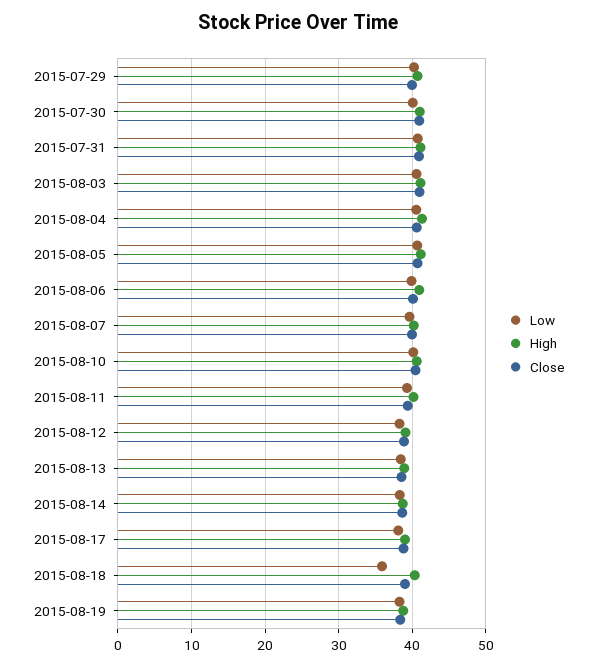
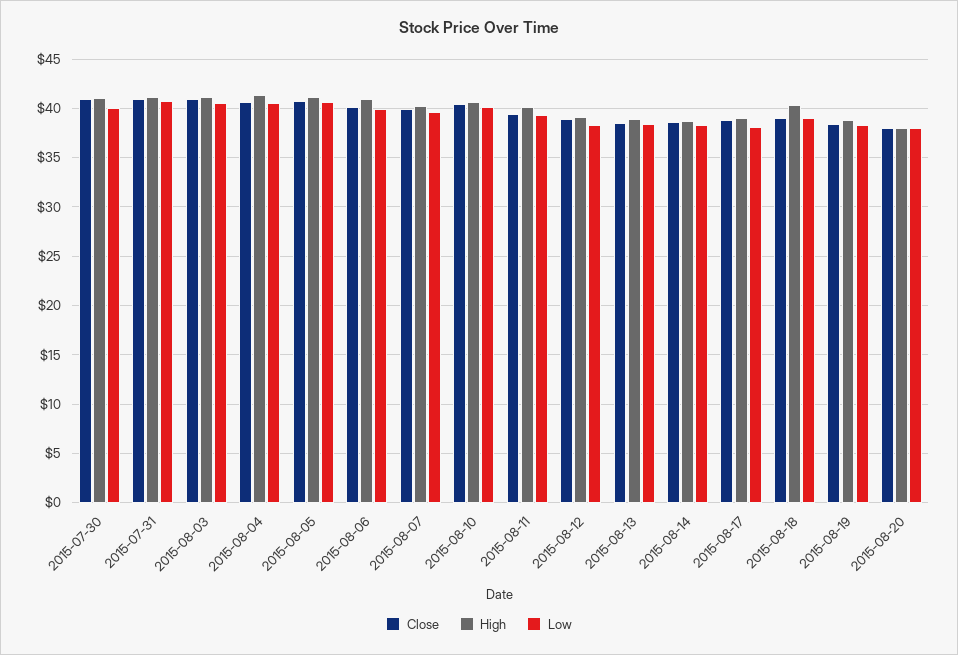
Low, 2015-07-29: 40 -> none
High, 2015-07-29: 41 -> none
Close, 2015-07-29: 40 -> none
Low, 2015-08-18: 36 -> 39
Close, 2015-08-20: none -> 38
High, 2015-08-20: none -> 38
Low, 2015-08-20: none -> 38

